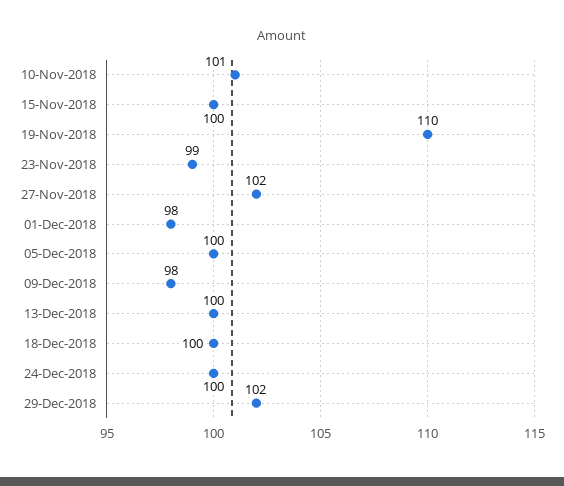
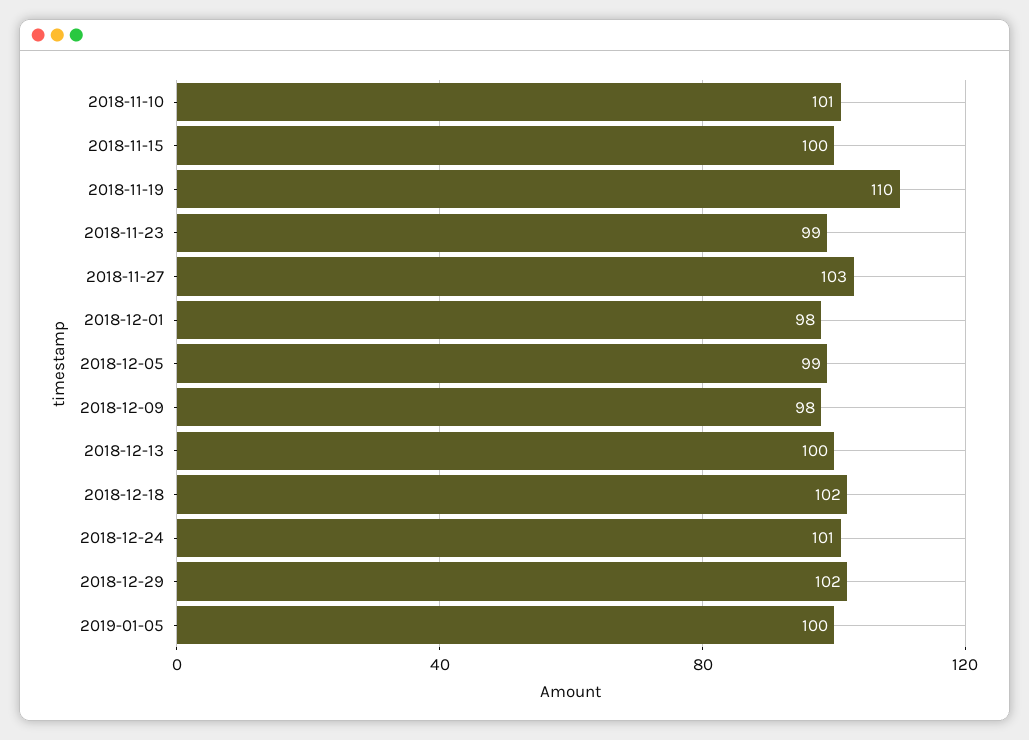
27-Nov-2018: 102 -> 103
05-Dec-2018: 100 -> 99
18-Dec-2018: 100 -> 102
24-Dec-2018: 100 -> 101
2019-01-05: none -> 100

